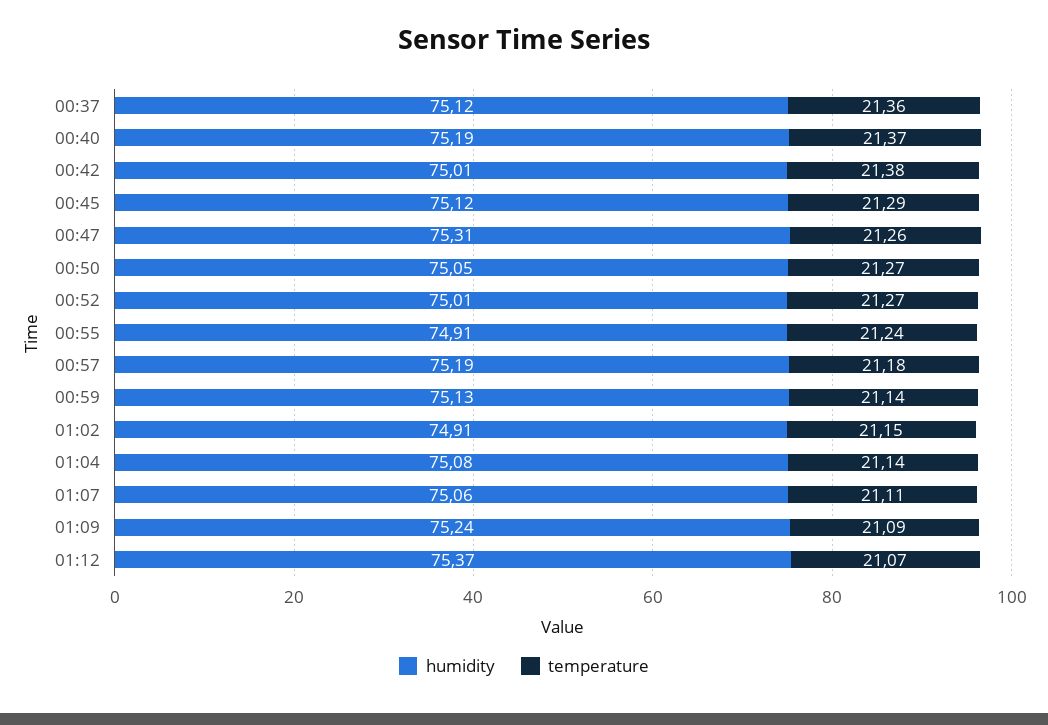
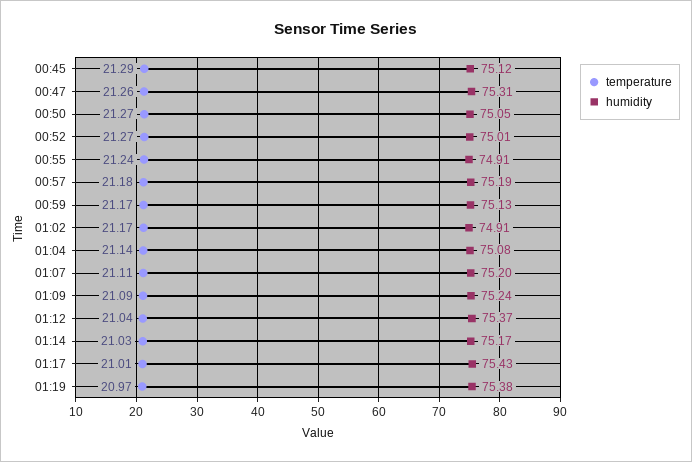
humidity, 00:37: 75.12 -> none
temperature, 00:37: 21.36 -> none
humidity, 00:40: 75.19 -> none
temperature, 00:40: 21.37 -> none
humidity, 00:42: 75.01 -> none
temperature, 00:42: 21.38 -> none
temperature, 00:59: 21.14 -> 21.17
temperature, 01:02: 21.15 -> 21.17
humidity, 01:07: 75.06 -> 75.2
temperature, 01:12: 21.07 -> 21.04
temperature, 01:14: none -> 21.03
humidity, 01:14: none -> 75.17
temperature, 01:17: none -> 21.01
humidity, 01:17: none -> 75.43
temperature, 01:19: none -> 20.97
humidity, 01:19: none -> 75.38

